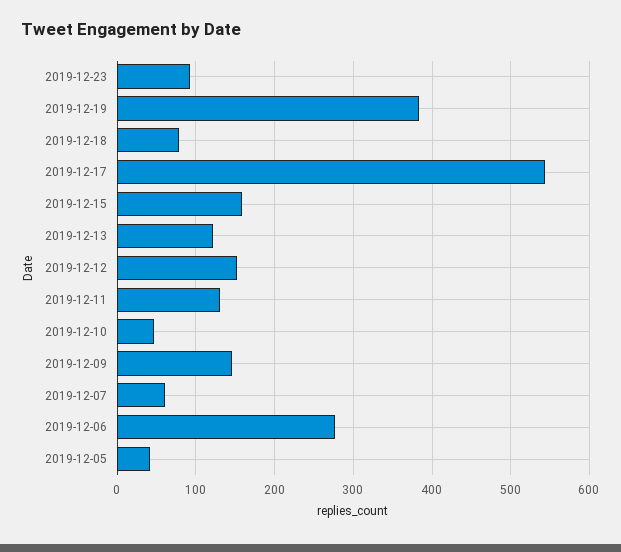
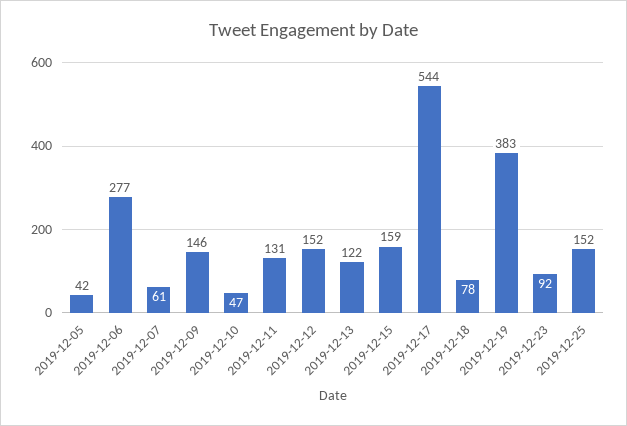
2019-12-25: none -> 152

